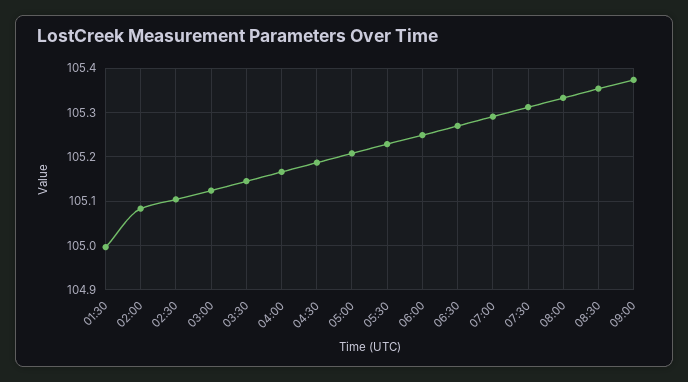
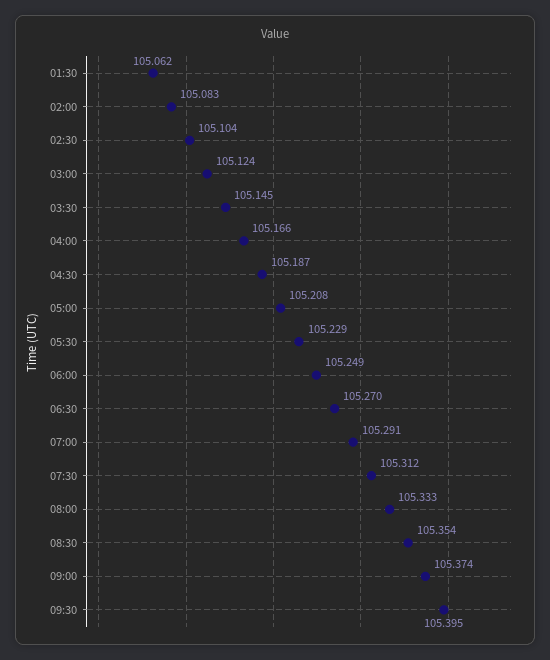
01:30: 105 -> 105.062
09:30: none -> 105.395

